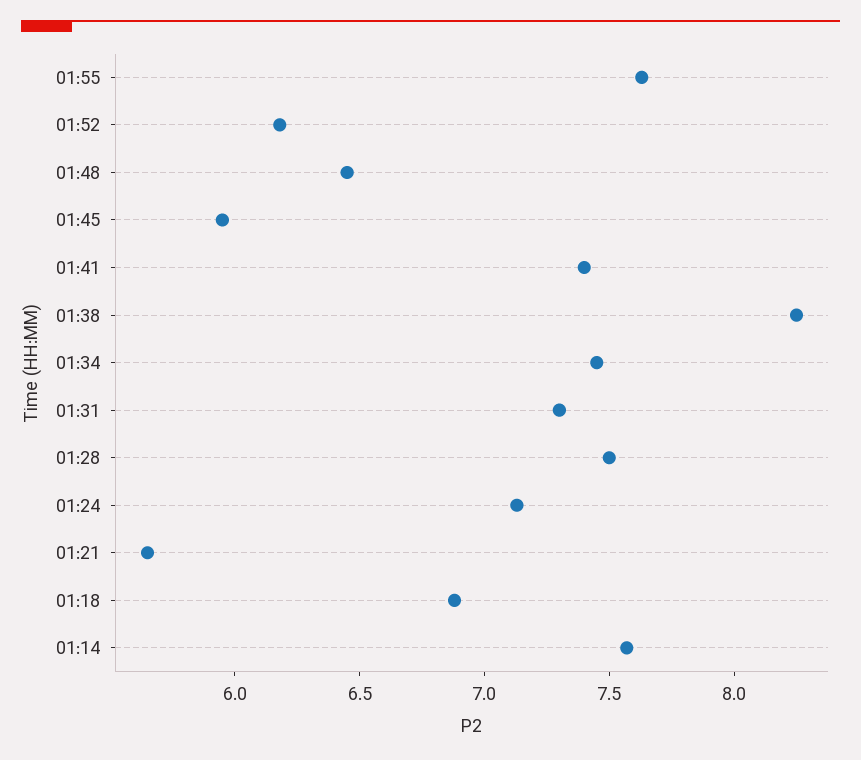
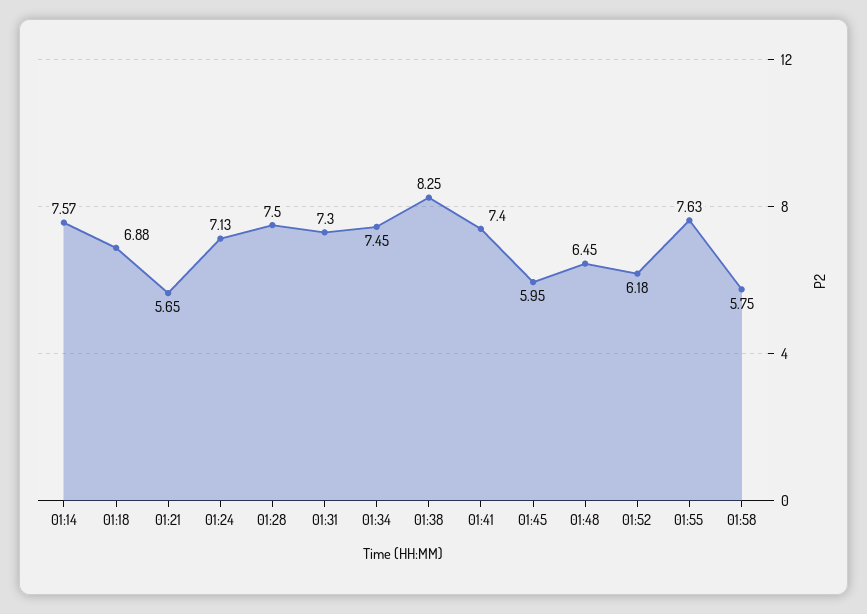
01:58: none -> 5.75

